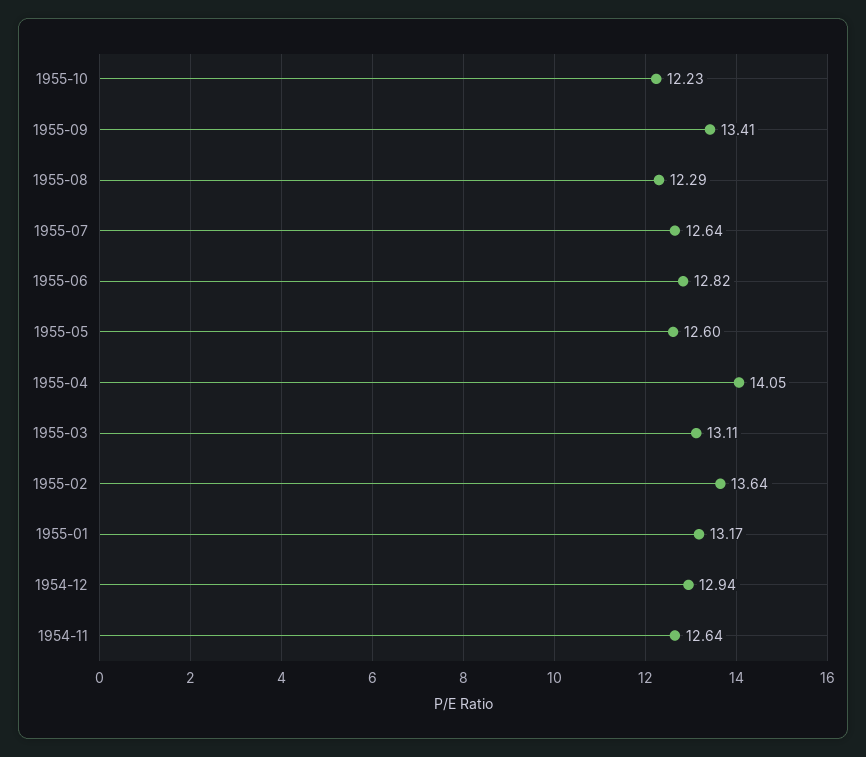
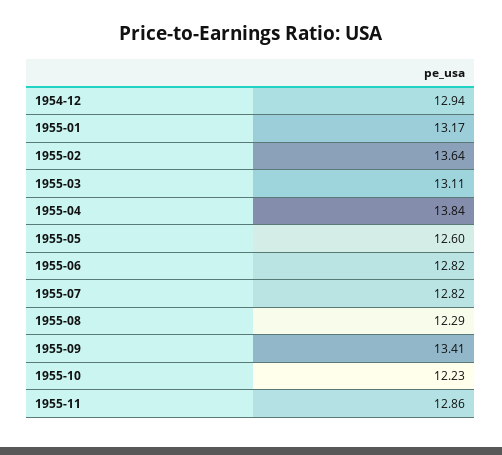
1955-07: 12.64 -> 12.82
1955-04: 14.05 -> 13.84
1954-11: 12.64 -> none
1955-11: none -> 12.86

